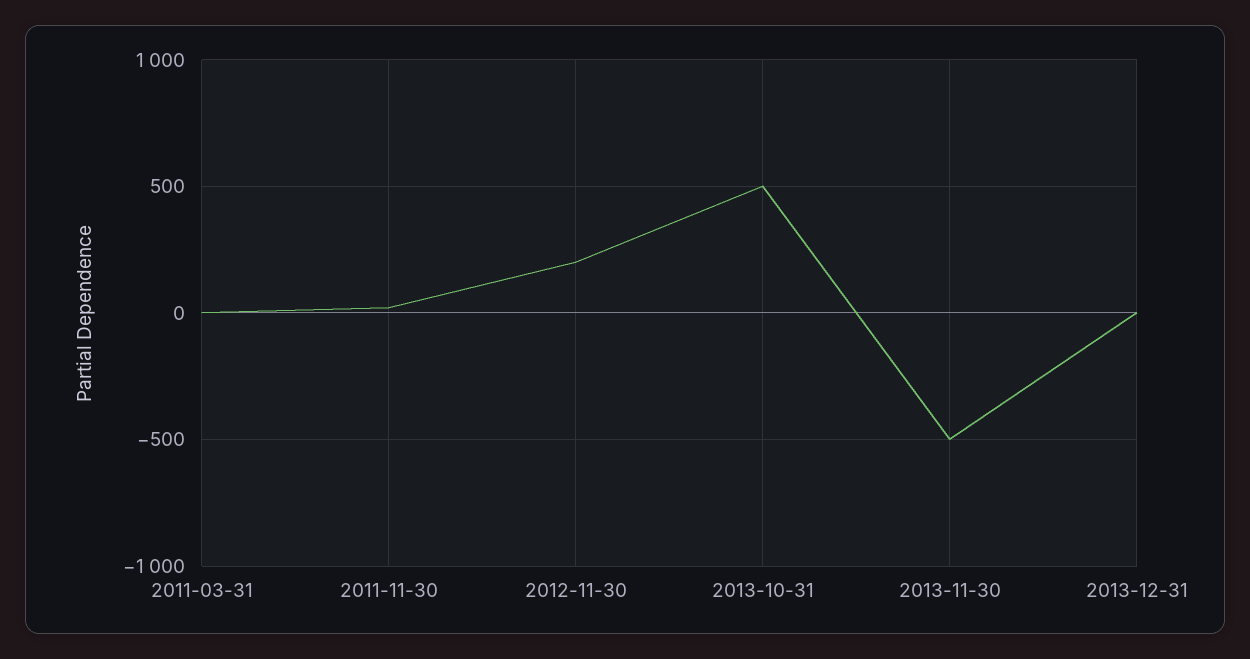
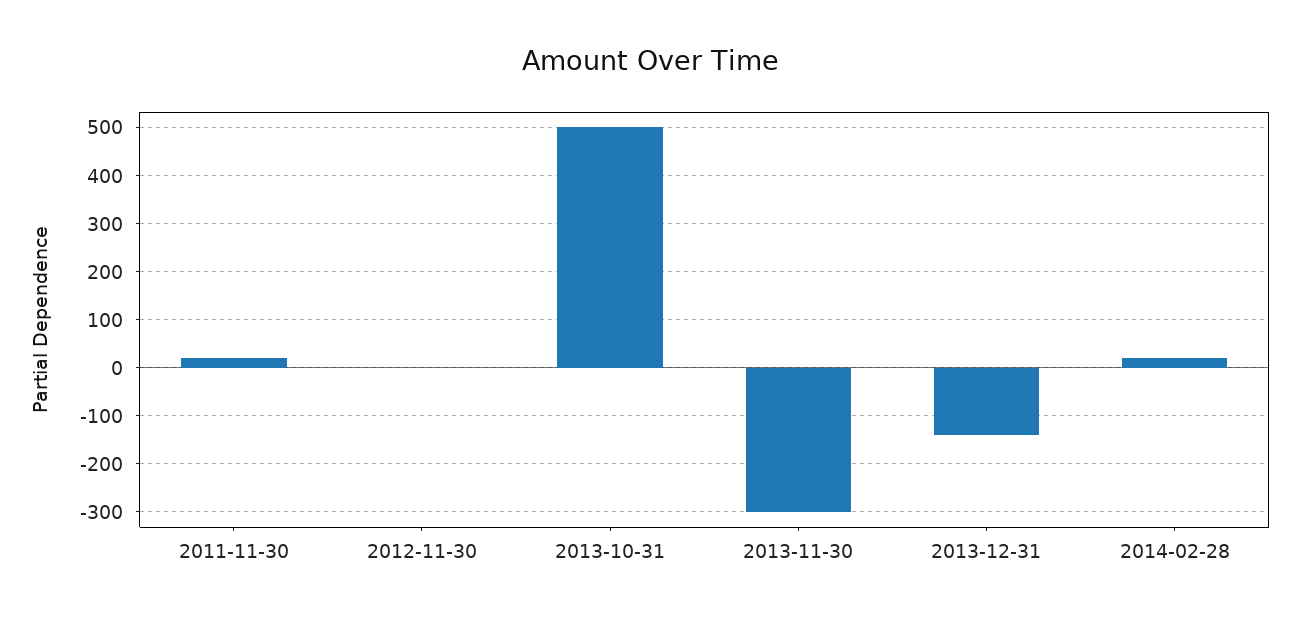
2011-03-31: 0 -> none
2012-11-30: 200 -> 0
2013-11-30: -500 -> -300
2013-12-31: 0 -> -140
2014-02-28: none -> 20

